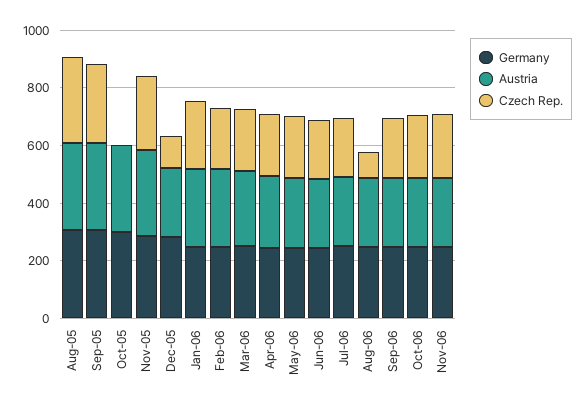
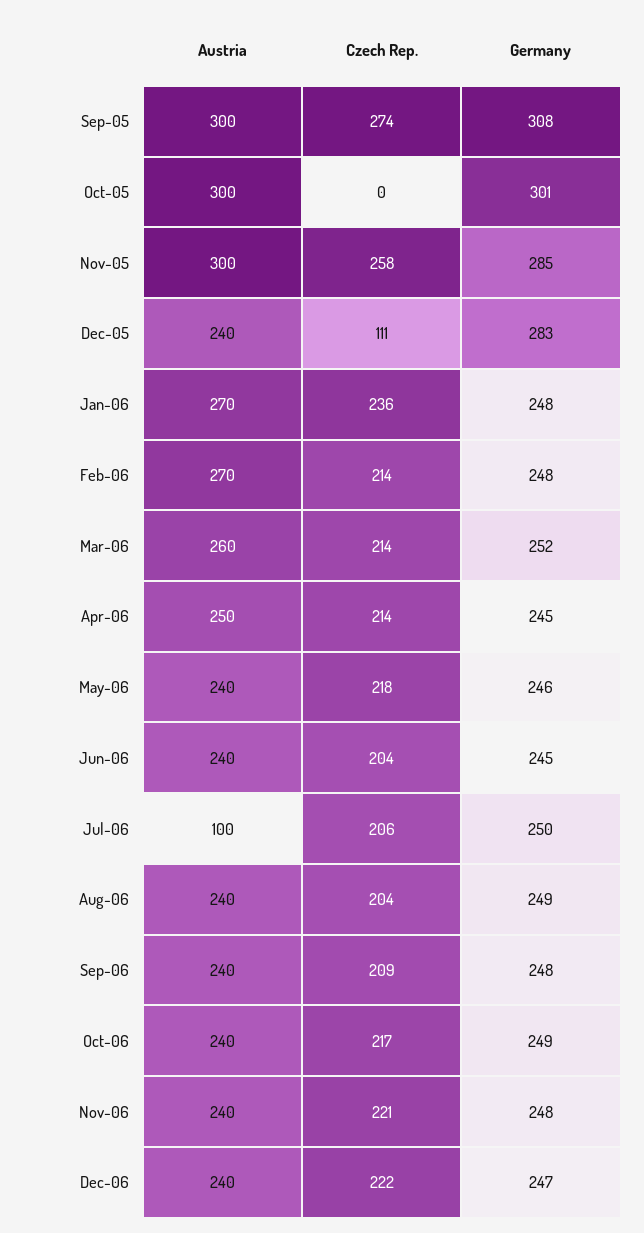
Germany, Aug-05: 300 -> none
Austria, Aug-05: 300 -> none
Czech Rep., Aug-05: 300 -> none
Austria, Jul-06: 250 -> 100
Czech Rep., Aug-06: 100 -> 204
Austria, Dec-06: none -> 240
Czech Rep., Dec-06: none -> 222
Germany, Dec-06: none -> 247

